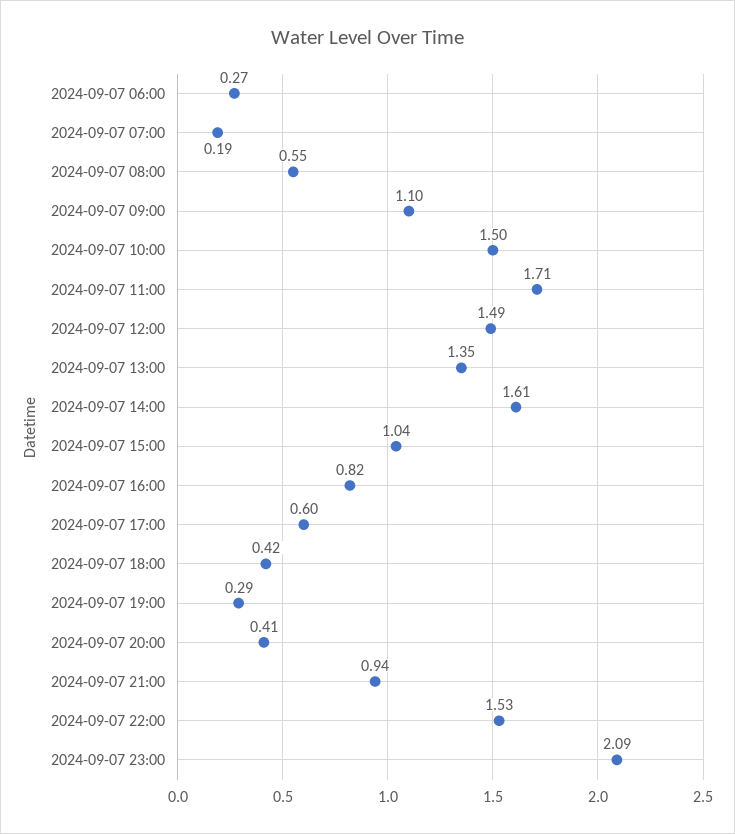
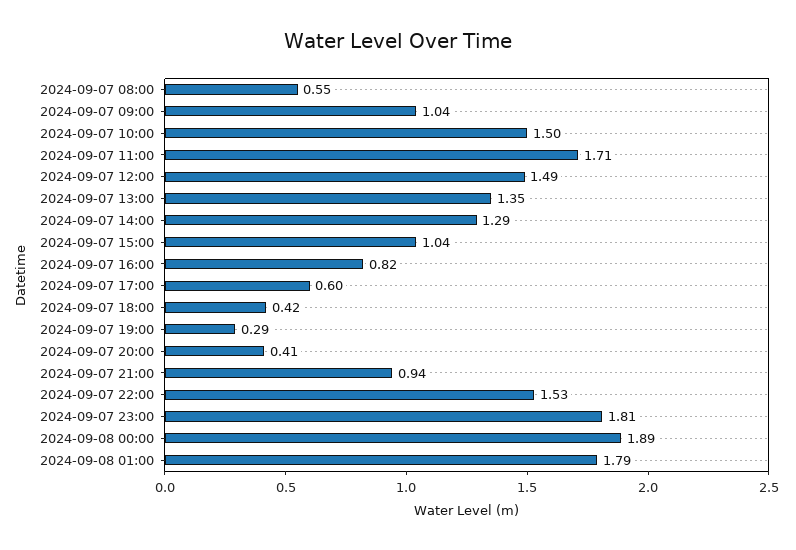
2024-09-07 06:00: 0.27 -> none
2024-09-07 07:00: 0.19 -> none
2024-09-07 09:00: 1.1 -> 1.04
2024-09-07 14:00: 1.61 -> 1.29
2024-09-07 23:00: 2.09 -> 1.81
2024-09-08 00:00: none -> 1.89
2024-09-08 01:00: none -> 1.79

